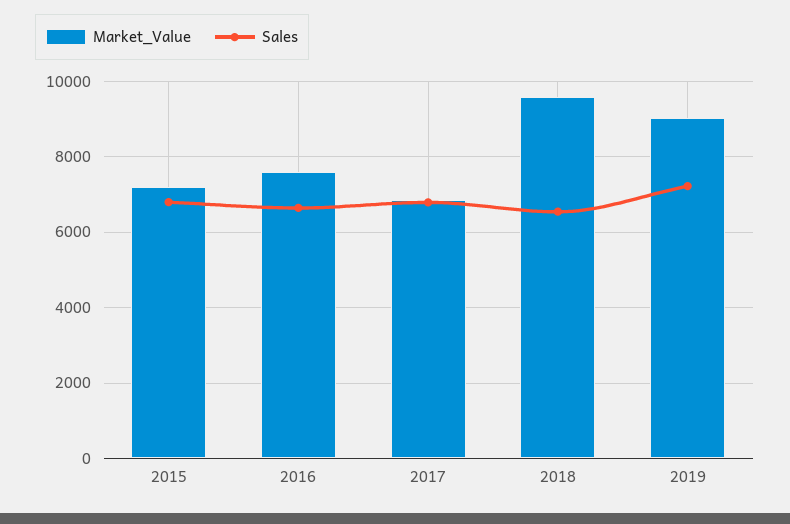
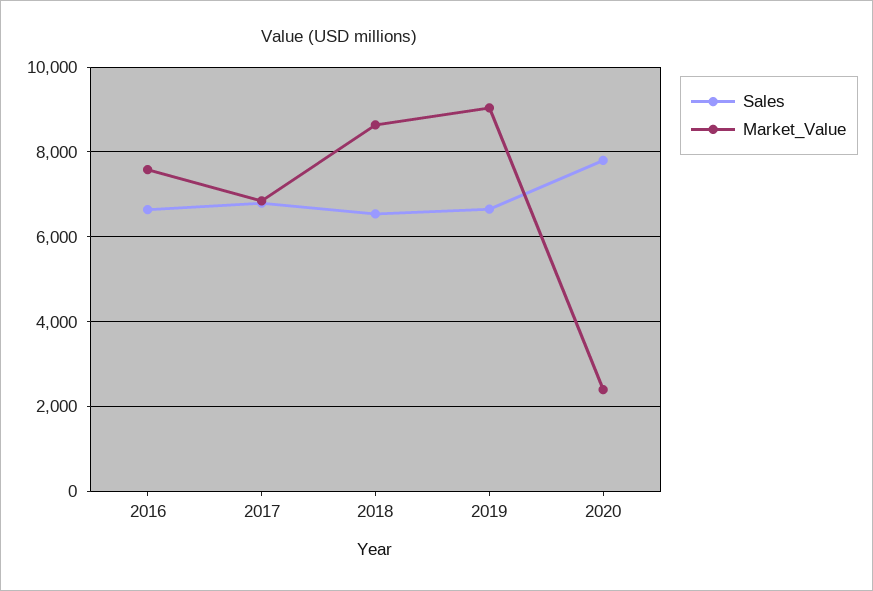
Market_Value, 2015: 7200 -> none
Sales, 2015: 6800 -> none
Market_Value, 2018: 9600 -> 8600
Sales, 2019: 7200 -> 6600
Sales, 2020: none -> 7800
Market_Value, 2020: none -> 2400

